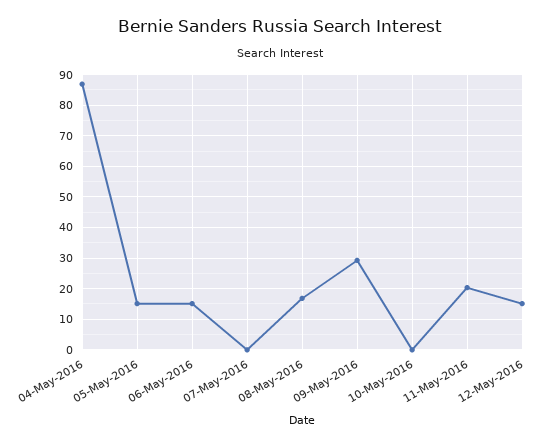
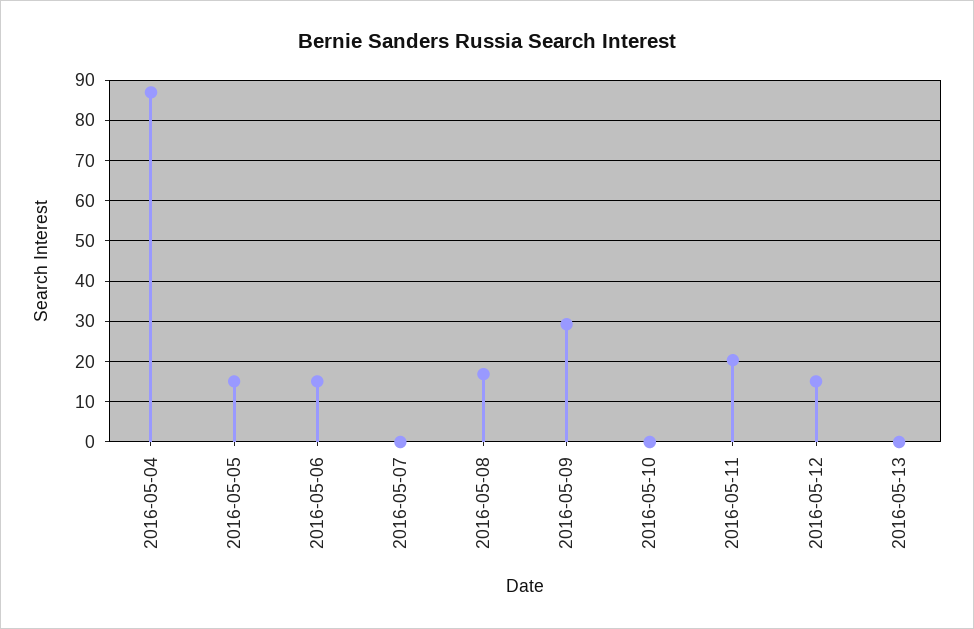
2016-05-13: none -> 0

